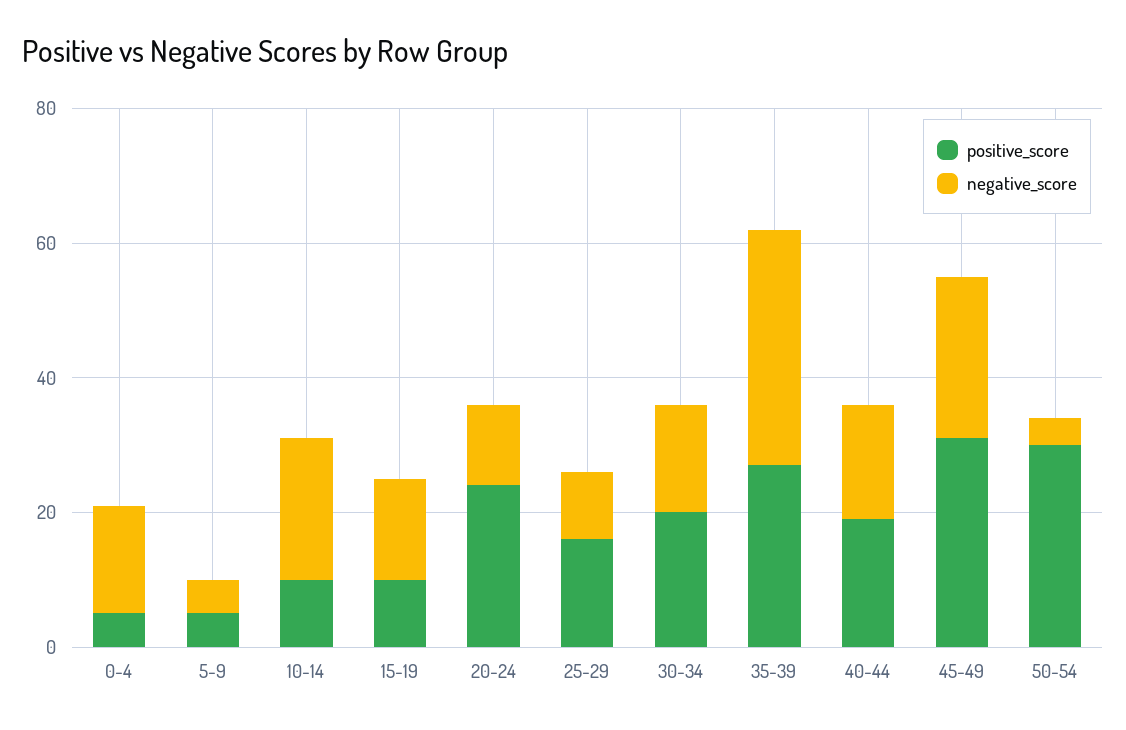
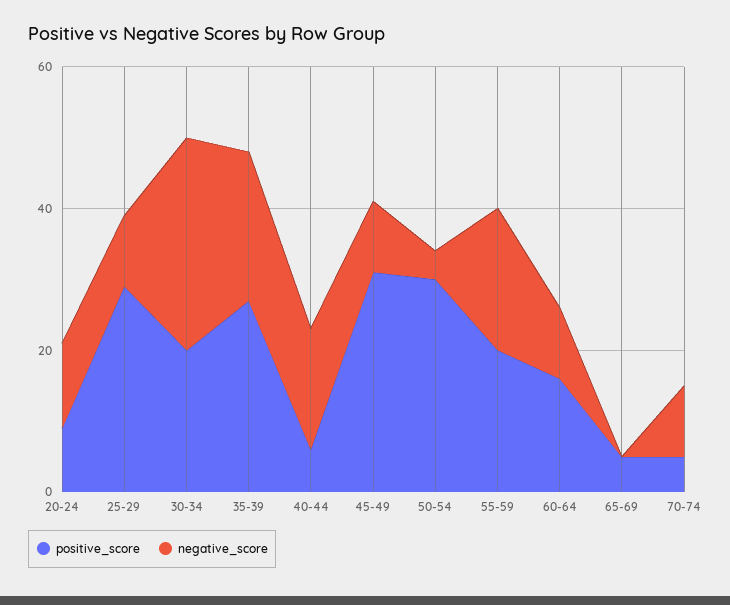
positive_score, 0-4: 5 -> none
negative_score, 0-4: 15 -> none
positive_score, 5-9: 5 -> none
negative_score, 5-9: 5 -> none
positive_score, 10-14: 10 -> none
negative_score, 10-14: 20 -> none
positive_score, 15-19: 10 -> none
negative_score, 15-19: 15 -> none
positive_score, 20-24: 25 -> 10
positive_score, 25-29: 15 -> 30
negative_score, 30-34: 15 -> 30
negative_score, 35-39: 35 -> 20
positive_score, 40-44: 20 -> 5
negative_score, 45-49: 25 -> 10
positive_score, 55-59: none -> 20
negative_score, 55-59: none -> 20
positive_score, 60-64: none -> 15
negative_score, 60-64: none -> 10
positive_score, 65-69: none -> 5
negative_score, 65-69: none -> 0
positive_score, 70-74: none -> 5
negative_score, 70-74: none -> 10

